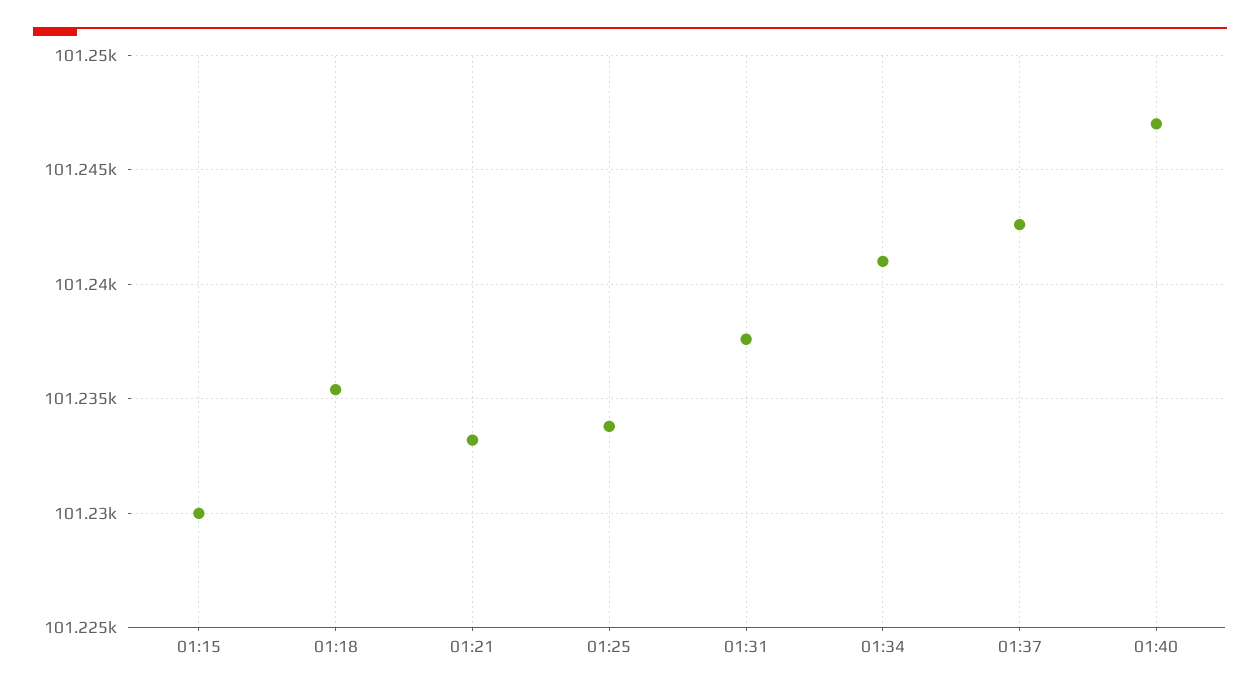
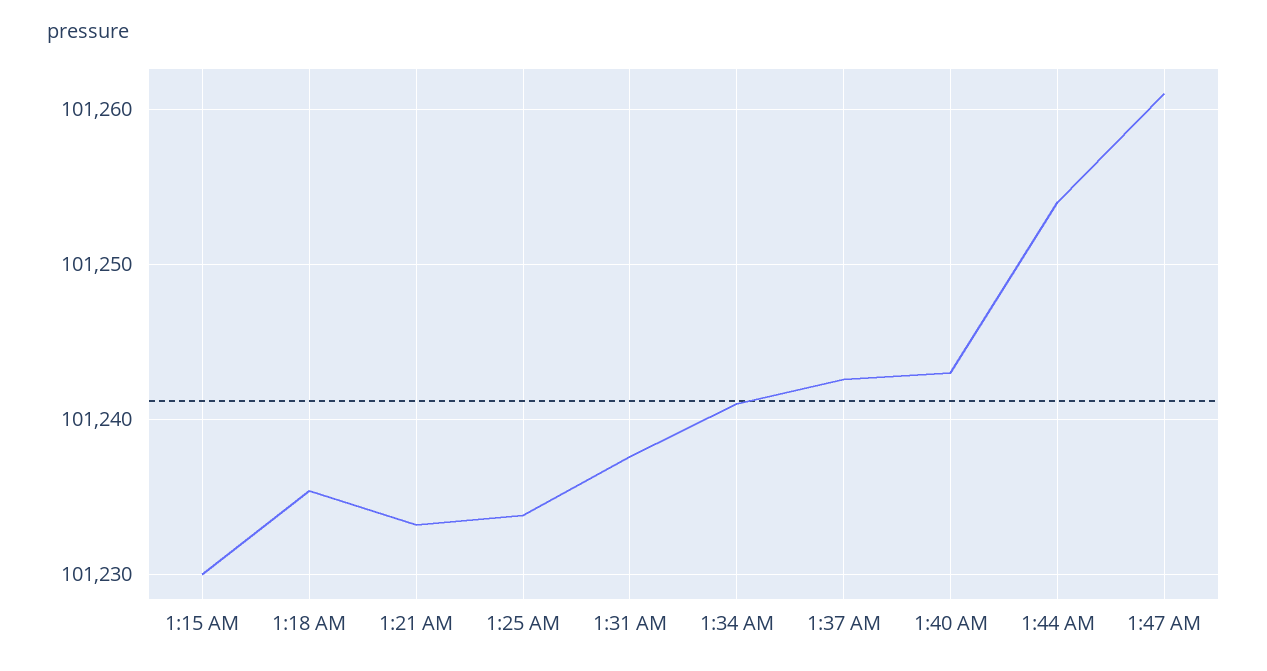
01:40: 101247 -> 101243
1:44 AM: none -> 101254
1:47 AM: none -> 101261

